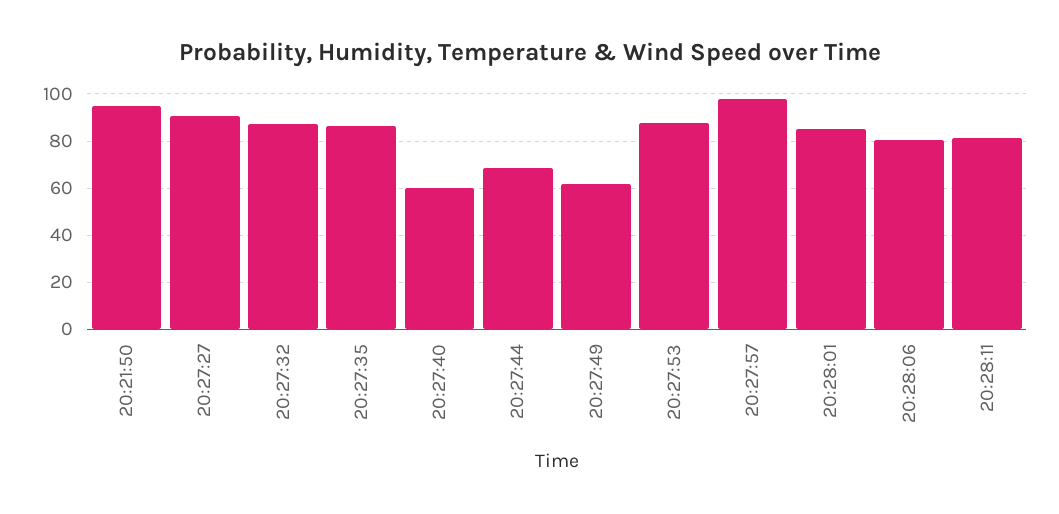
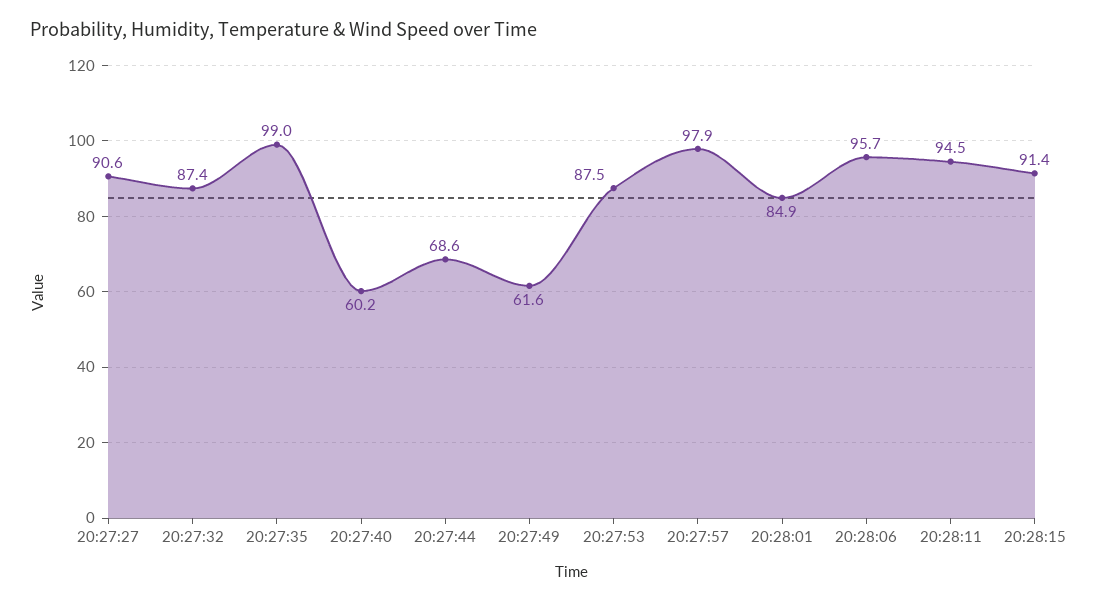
20:21:50: 95 -> none
20:27:35: 85 -> 99
20:28:06: 80 -> 95.7
20:28:11: 80 -> 94.5
20:28:15: none -> 91.4

